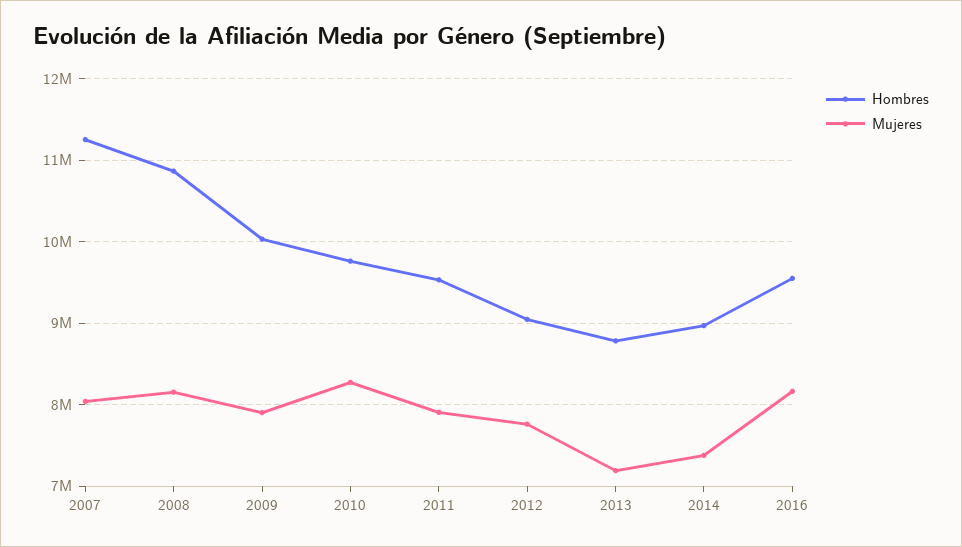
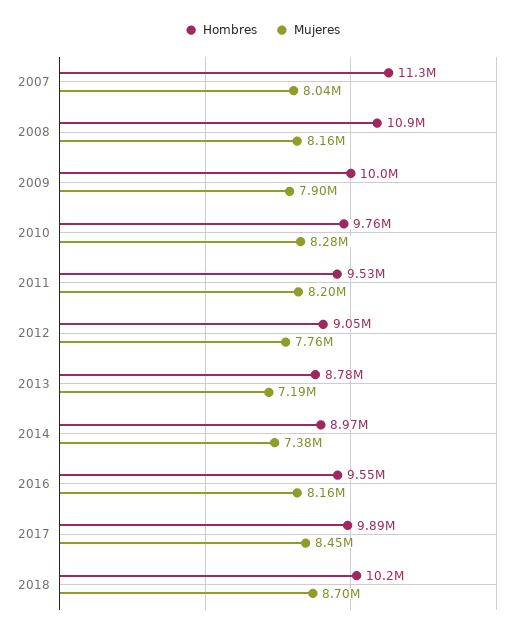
Mujeres, 2011: 7900000 -> 8200000
Hombres, 2017: none -> 9890000
Mujeres, 2017: none -> 8450000
Hombres, 2018: none -> 10200000
Mujeres, 2018: none -> 8700000

